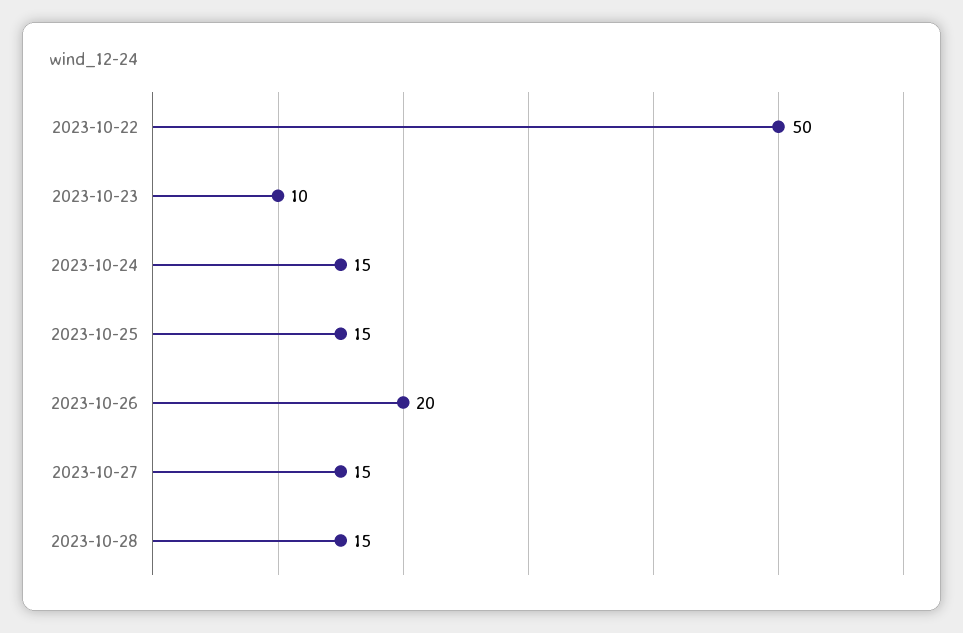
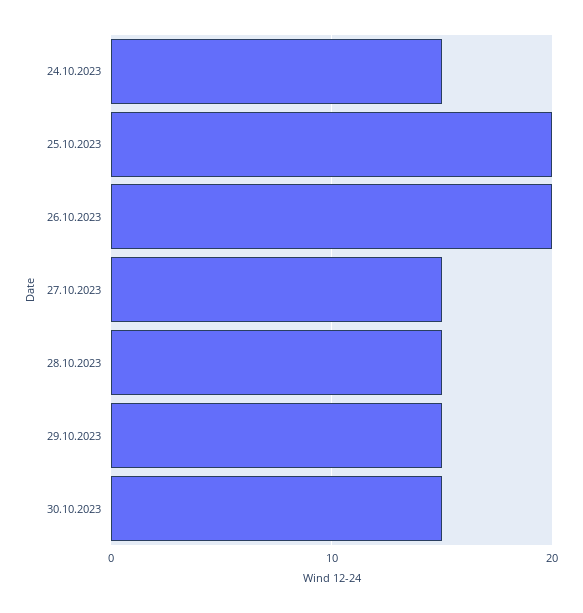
2023-10-22: 50 -> none
2023-10-23: 10 -> none
2023-10-25: 15 -> 20
29.10.2023: none -> 15
30.10.2023: none -> 15

